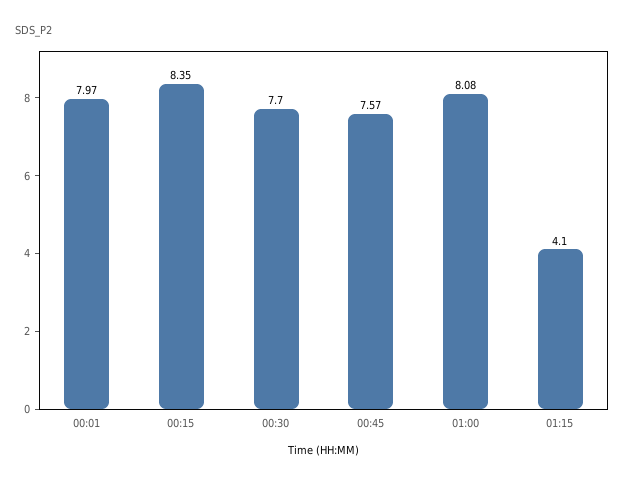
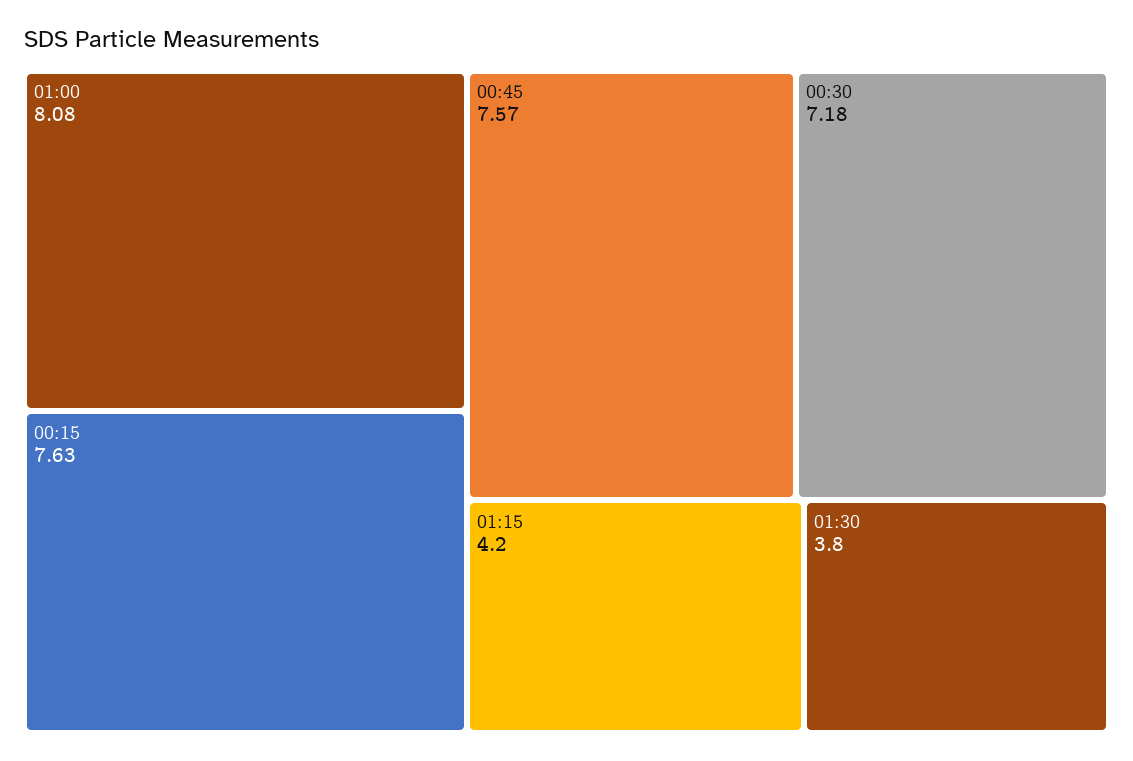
00:01: 7.97 -> none
00:15: 8.35 -> 7.63
00:30: 7.7 -> 7.18
01:15: 4.1 -> 4.2
01:30: none -> 3.8

